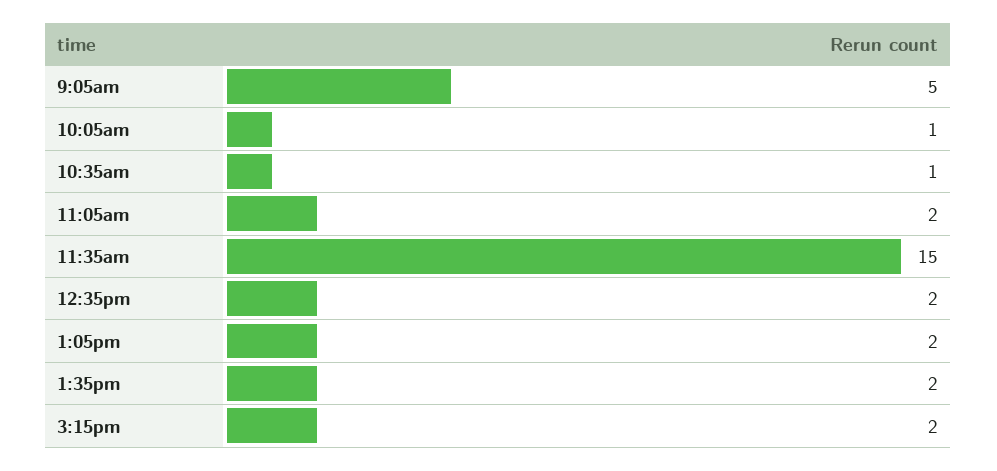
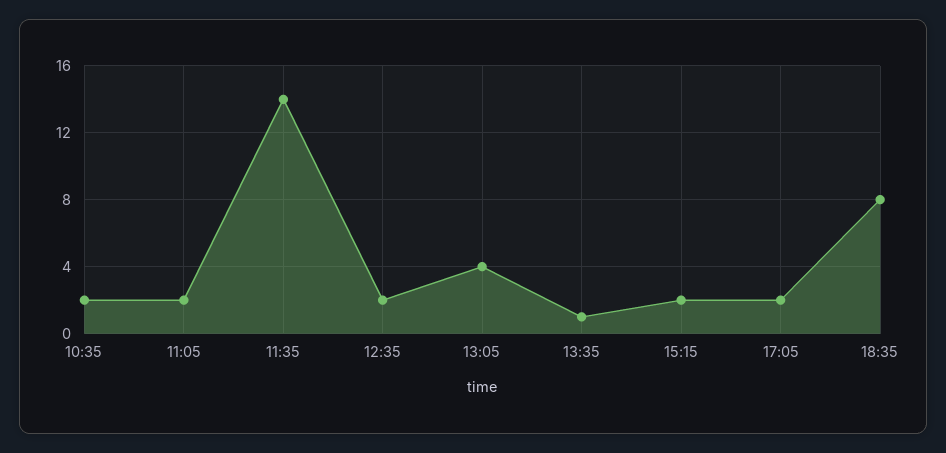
9:05am: 5 -> none
10:05am: 1 -> none
10:35am: 1 -> 2
11:35am: 15 -> 14
1:05pm: 2 -> 4
1:35pm: 2 -> 1
17:05: none -> 2
18:35: none -> 8

